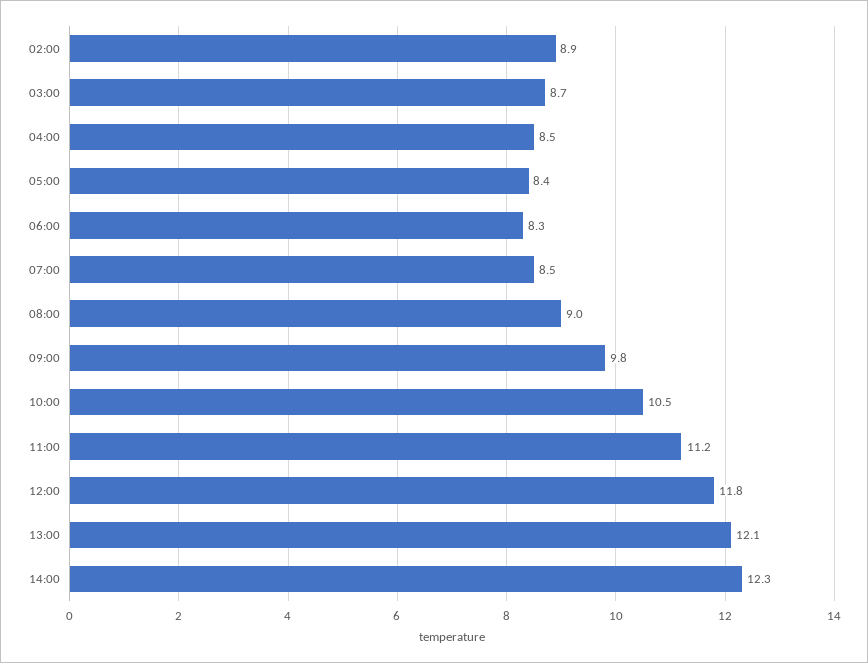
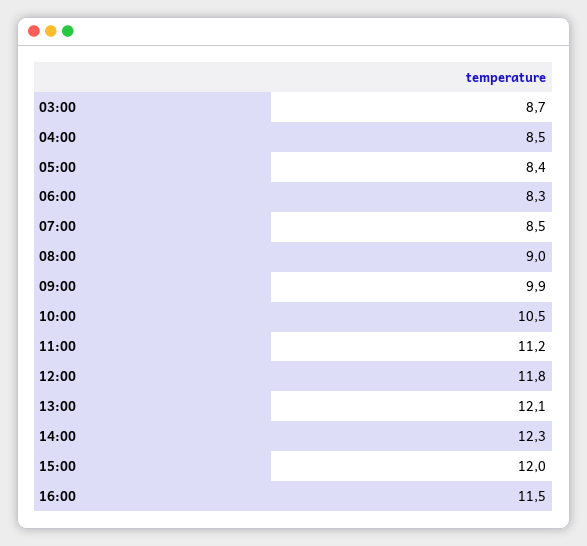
02:00: 8.9 -> none
09:00: 9.8 -> 9.9
15:00: none -> 12
16:00: none -> 11.5

